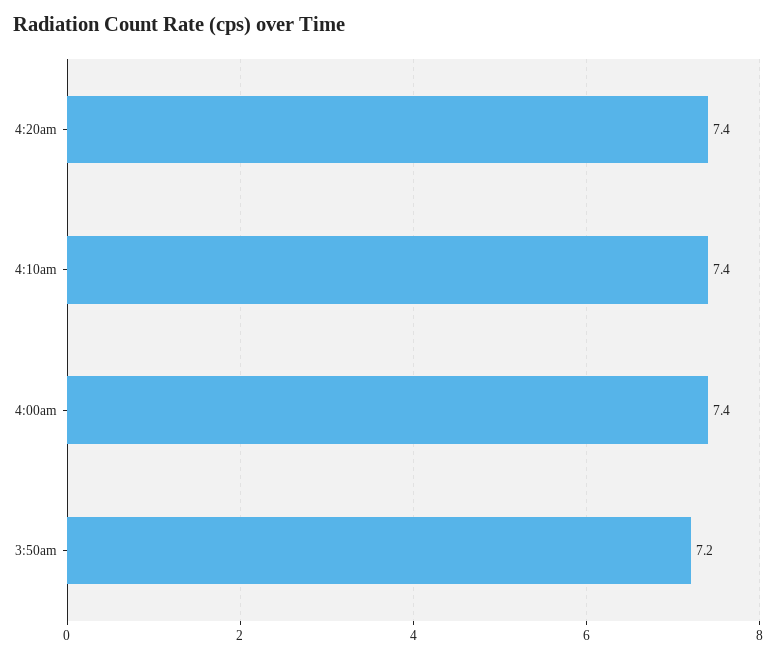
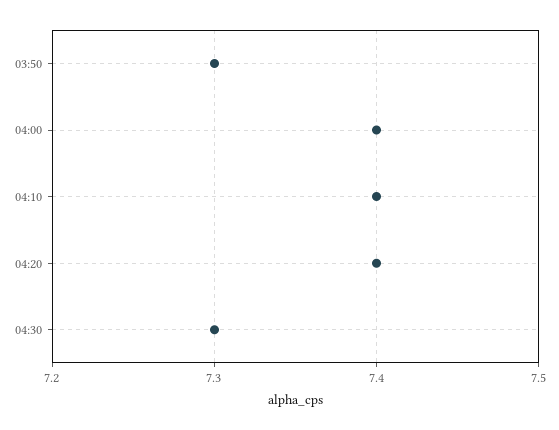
3:50am: 7.2 -> 7.3
04:30: none -> 7.3

